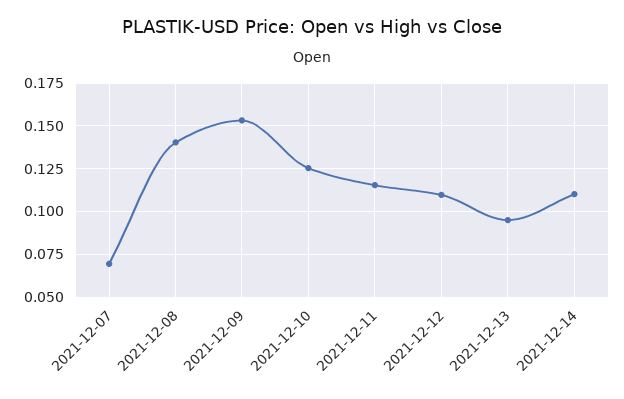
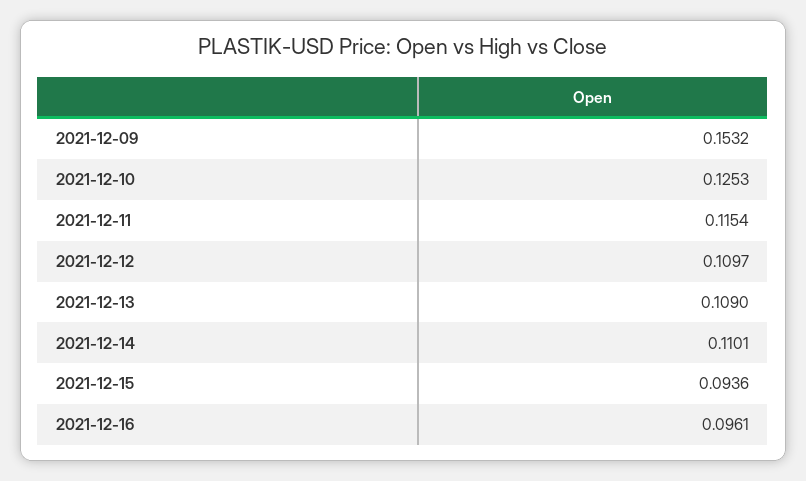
2021-12-07: 0.07 -> none
2021-12-08: 0.14 -> none
2021-12-13: 0.095 -> 0.109
2021-12-15: none -> 0.0936
2021-12-16: none -> 0.0961

